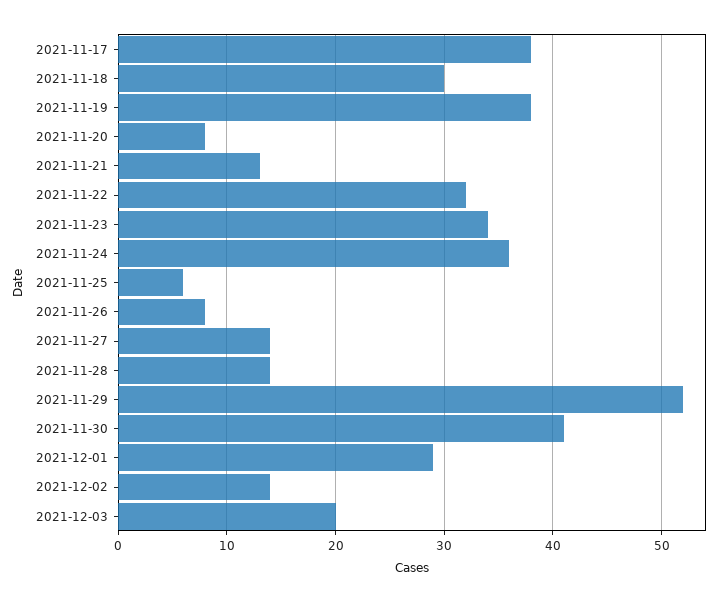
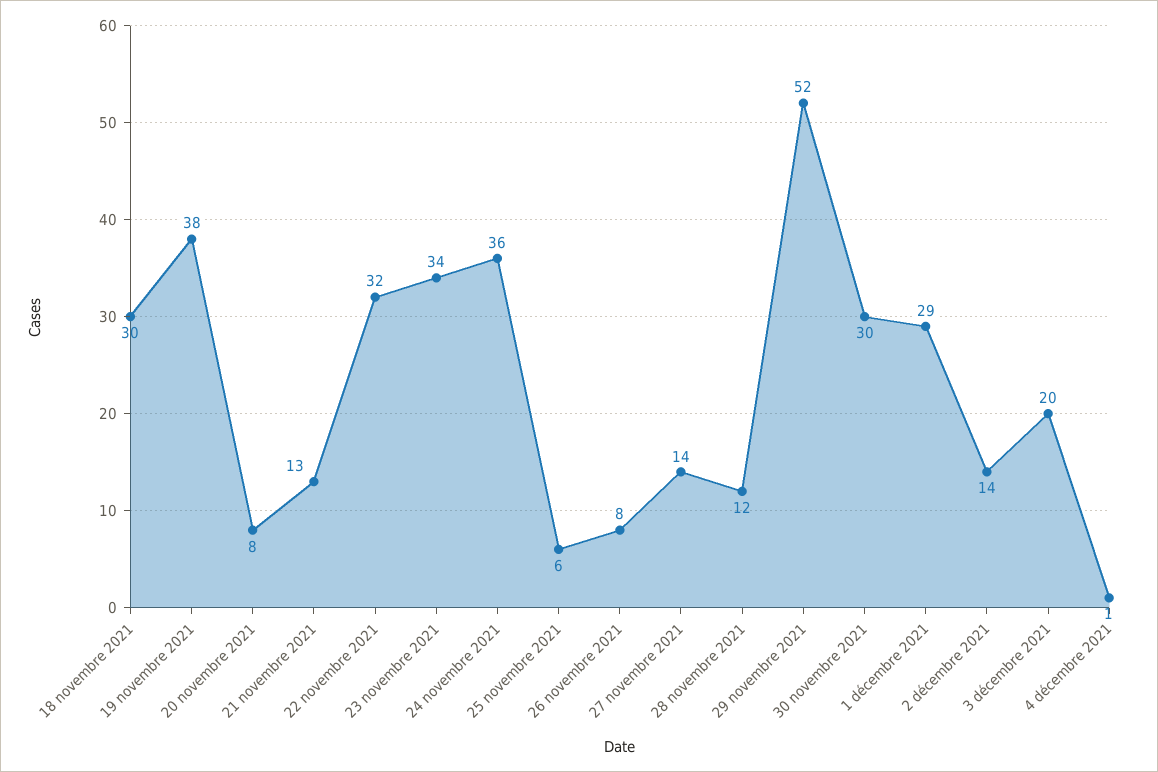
2021-11-17: 38 -> none
2021-11-28: 14 -> 12
2021-11-30: 41 -> 30
4 décembre 2021: none -> 1

